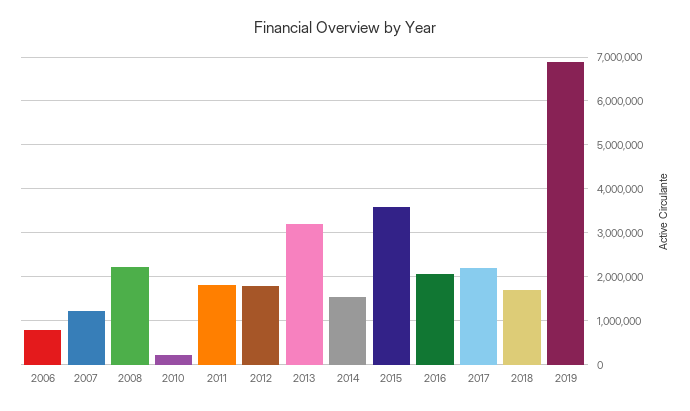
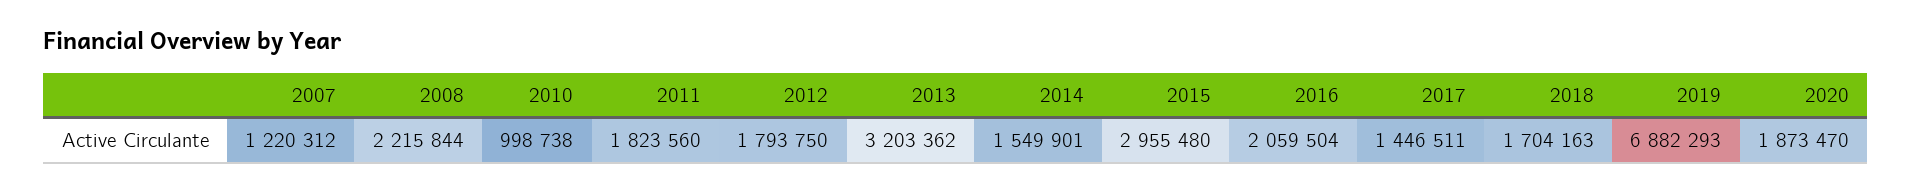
2006: 800000 -> none
2010: 200000 -> 998738
2015: 3600000 -> 2955480
2017: 2200000 -> 1446511
2020: none -> 1873470

